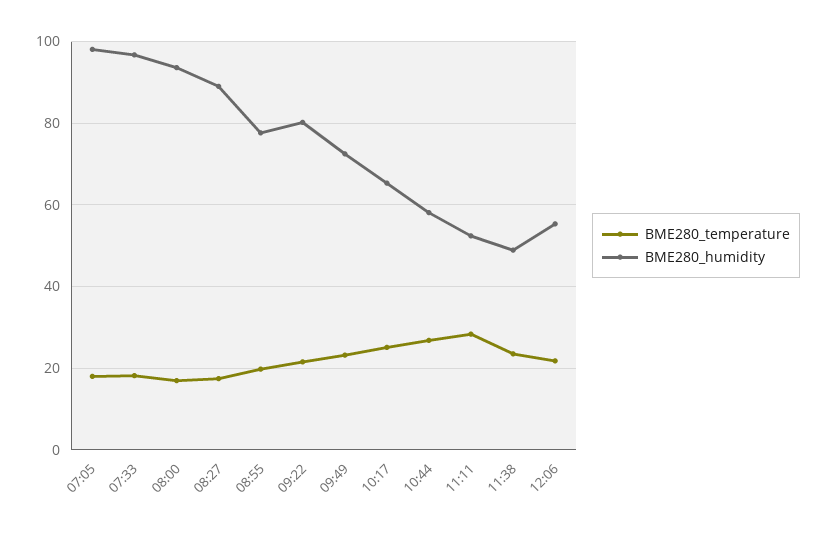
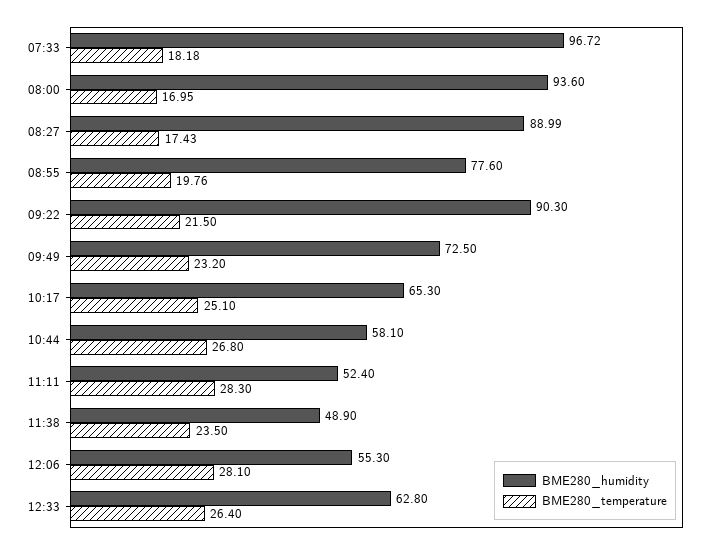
BME280_temperature, 07:05: 18 -> none
BME280_humidity, 07:05: 98 -> none
BME280_humidity, 09:22: 80 -> 90.3
BME280_temperature, 12:06: 22 -> 28.1
BME280_humidity, 12:33: none -> 62.8
BME280_temperature, 12:33: none -> 26.4

